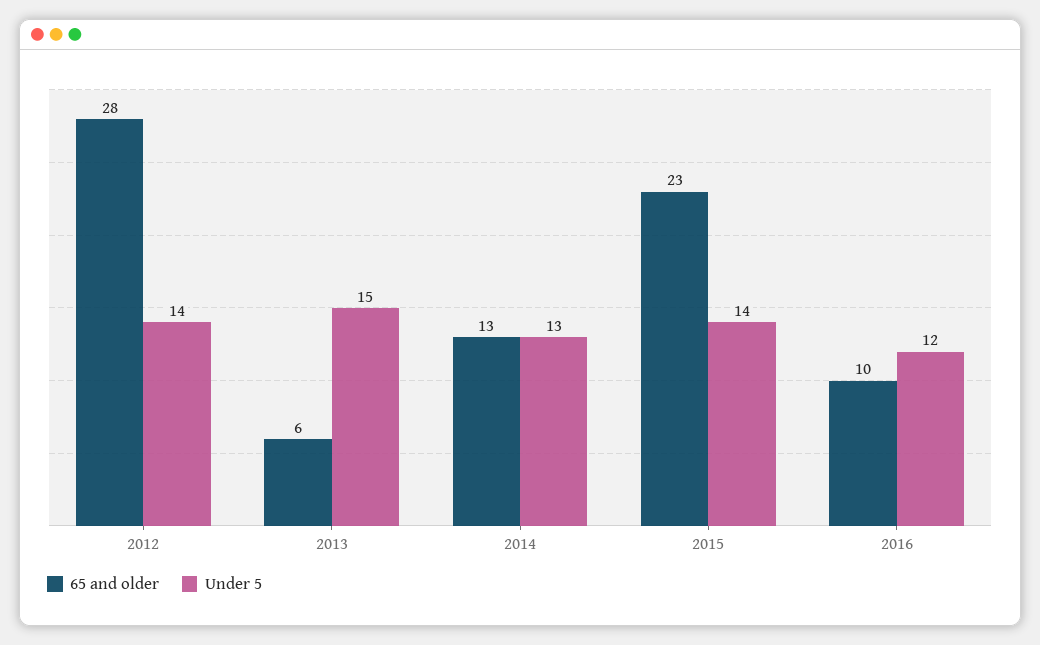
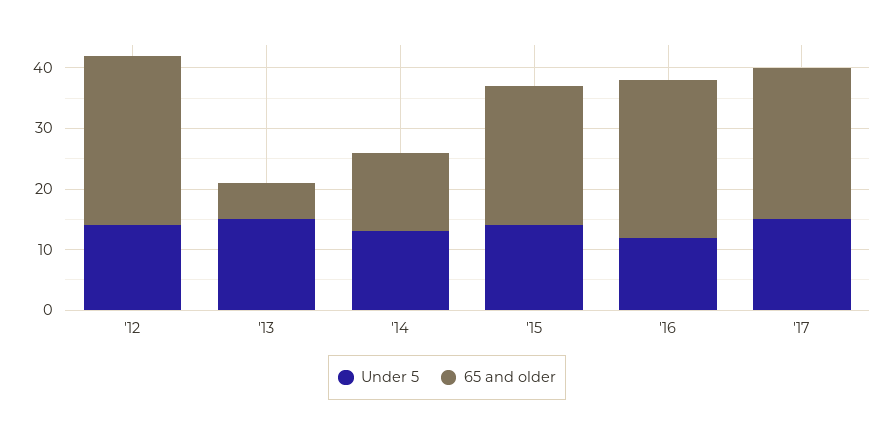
65 and older, 2016: 10 -> 25
Under 5, '17: none -> 15
65 and older, '17: none -> 25

